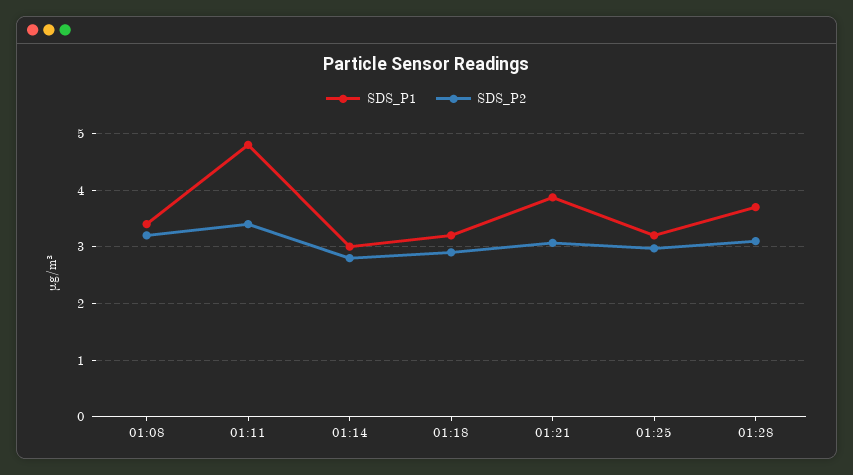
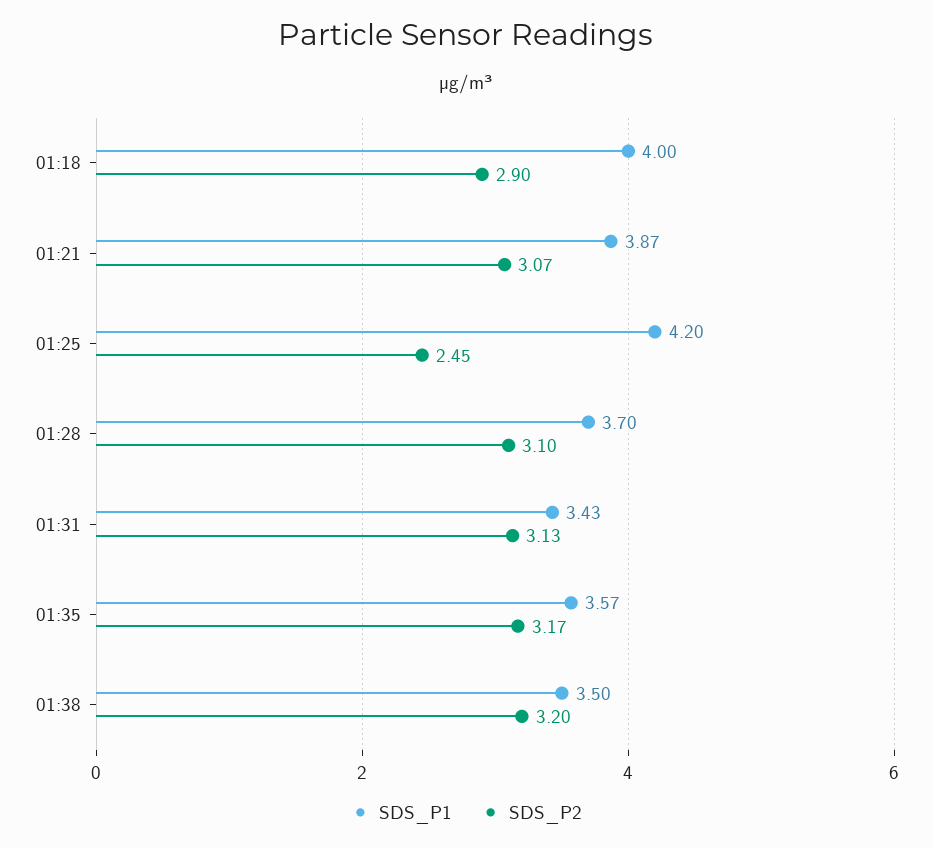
SDS_P1, 01:08: 3.4 -> none
SDS_P2, 01:08: 3.2 -> none
SDS_P1, 01:11: 4.8 -> none
SDS_P2, 01:11: 3.4 -> none
SDS_P1, 01:14: 3 -> none
SDS_P2, 01:14: 2.8 -> none
SDS_P1, 01:18: 3.2 -> 4
SDS_P1, 01:25: 3.2 -> 4.2
SDS_P2, 01:25: 3 -> 2.45
SDS_P1, 01:31: none -> 3.43
SDS_P2, 01:31: none -> 3.13
SDS_P1, 01:35: none -> 3.57
SDS_P2, 01:35: none -> 3.17
SDS_P1, 01:38: none -> 3.5
SDS_P2, 01:38: none -> 3.2

